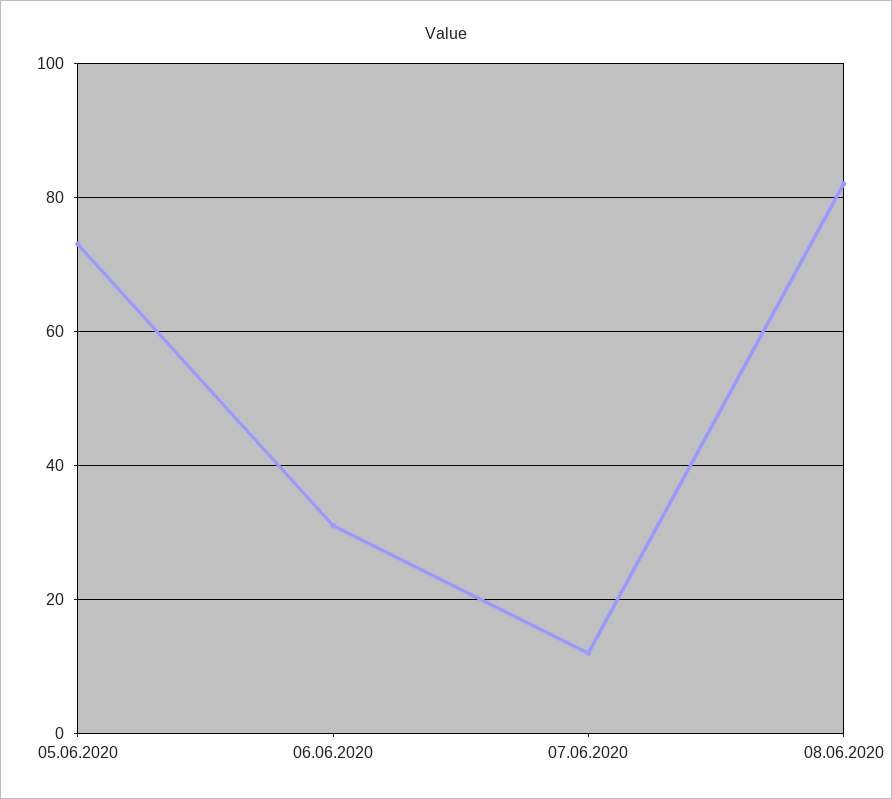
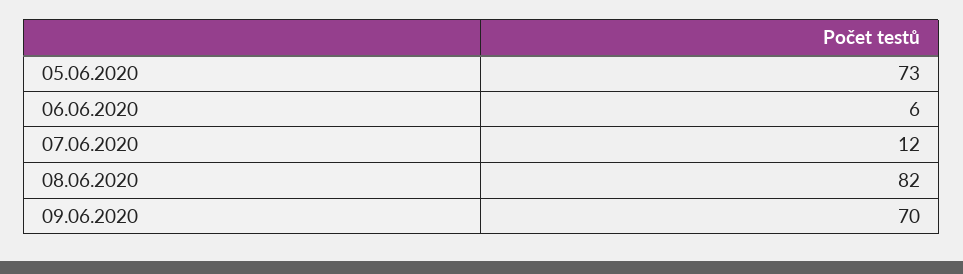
06.06.2020: 30 -> 6
09.06.2020: none -> 70

